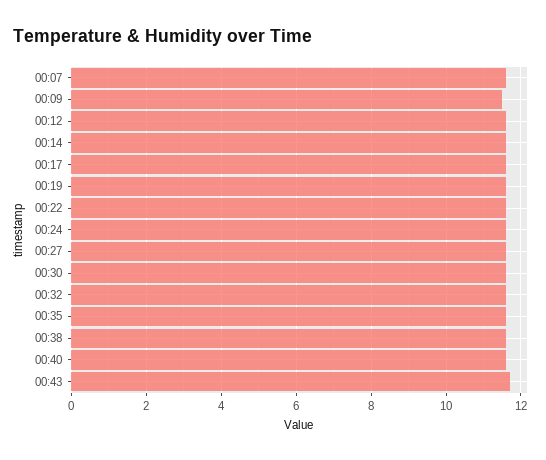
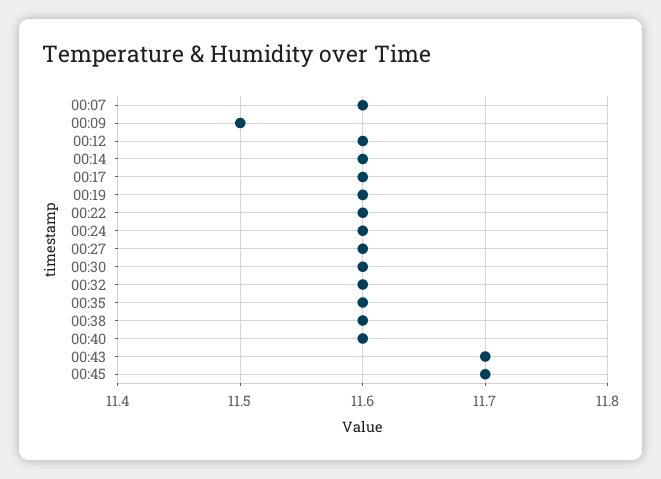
00:45: none -> 11.7

